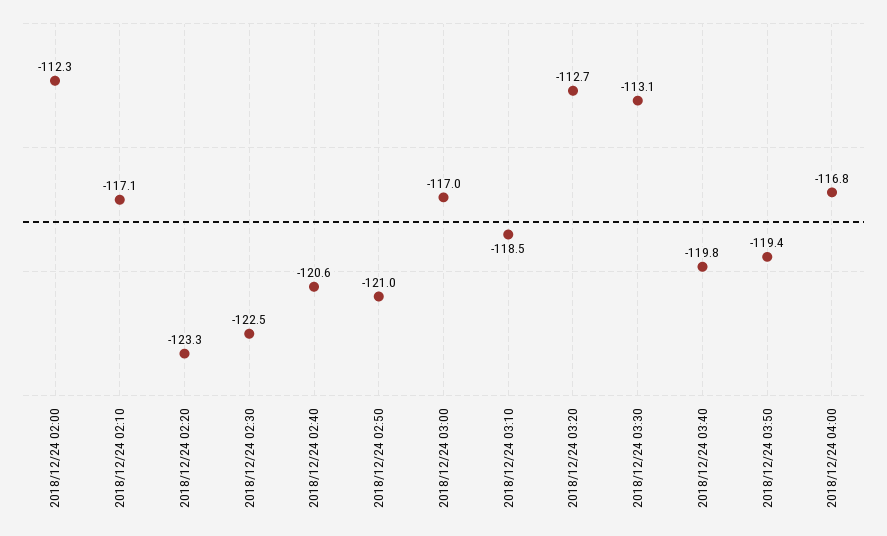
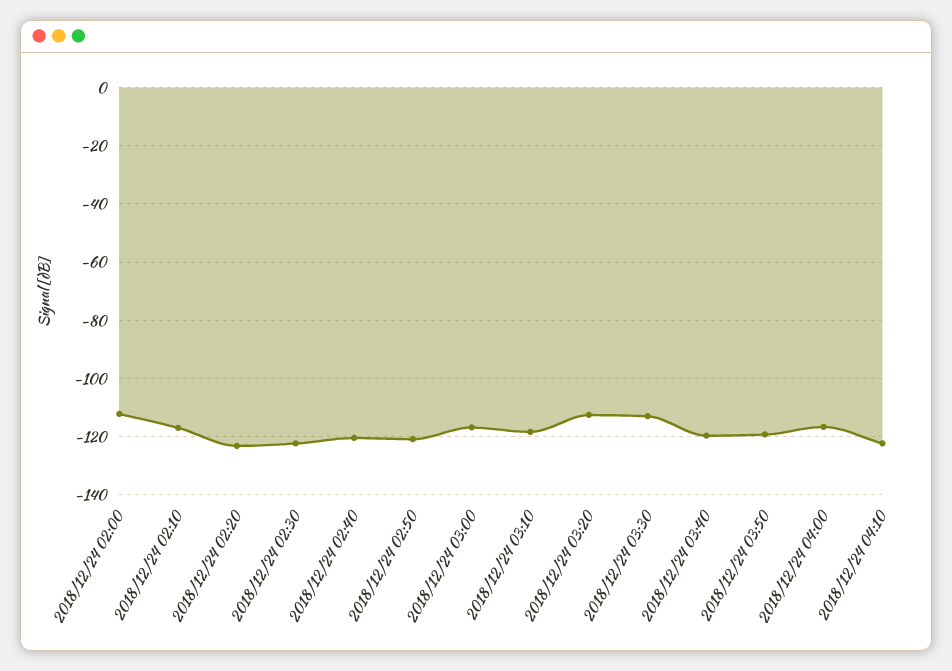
2018/12/24 04:10: none -> -122.5

